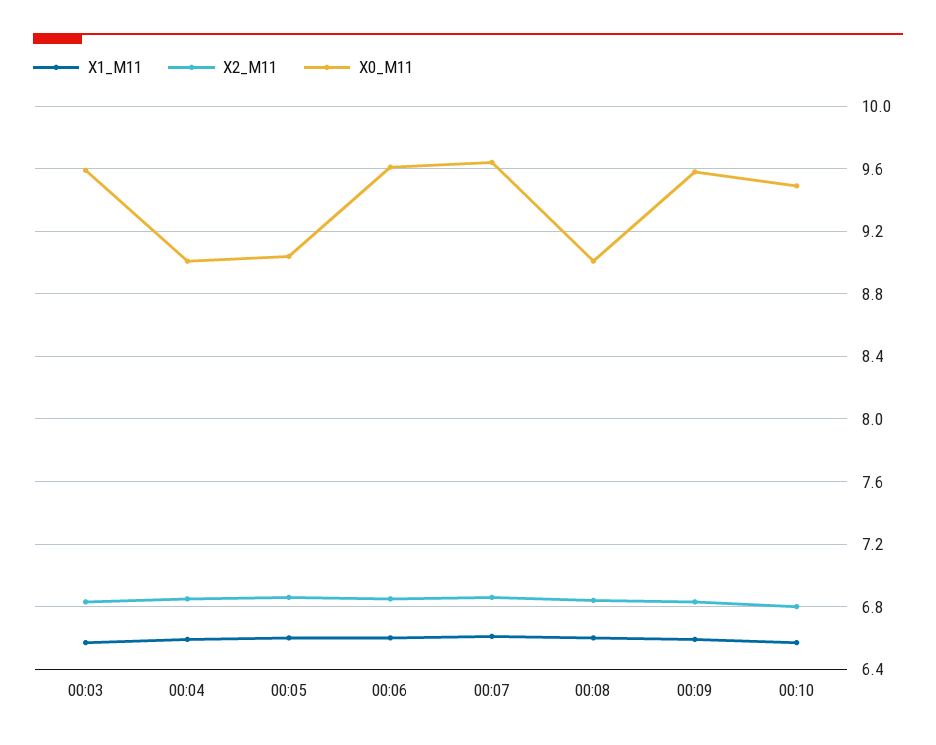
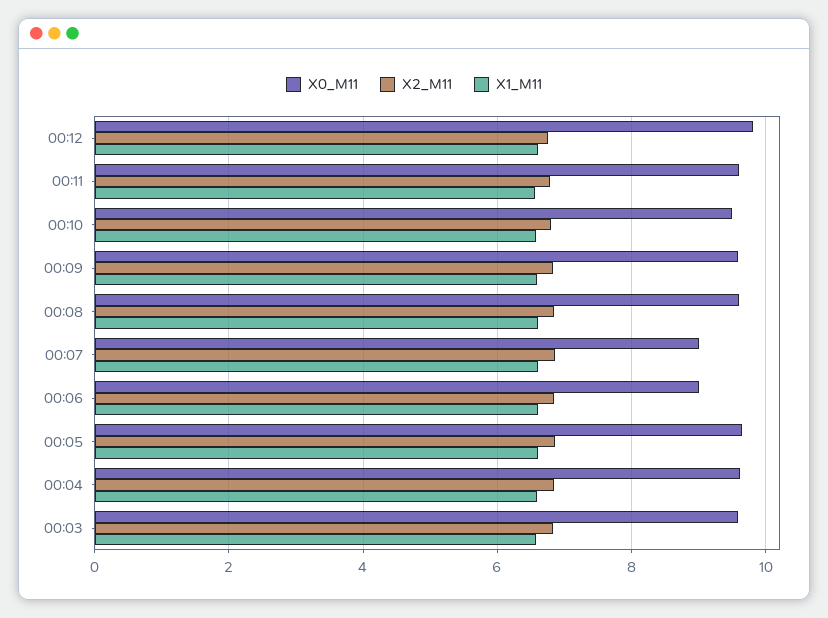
X0_M11, 00:04: 9 -> 9.6
X0_M11, 00:05: 9.05 -> 9.6
X0_M11, 00:06: 9.6 -> 9
X0_M11, 00:07: 9.65 -> 9
X0_M11, 00:08: 9 -> 9.6
X0_M11, 00:12: none -> 9.8
X2_M11, 00:12: none -> 6.8
X1_M11, 00:12: none -> 6.6
X0_M11, 00:11: none -> 9.6
X2_M11, 00:11: none -> 6.8
X1_M11, 00:11: none -> 6.6

